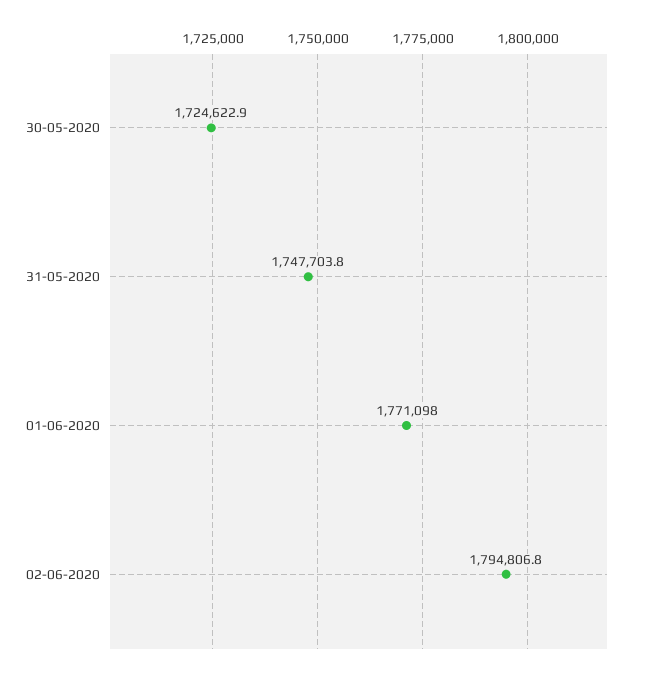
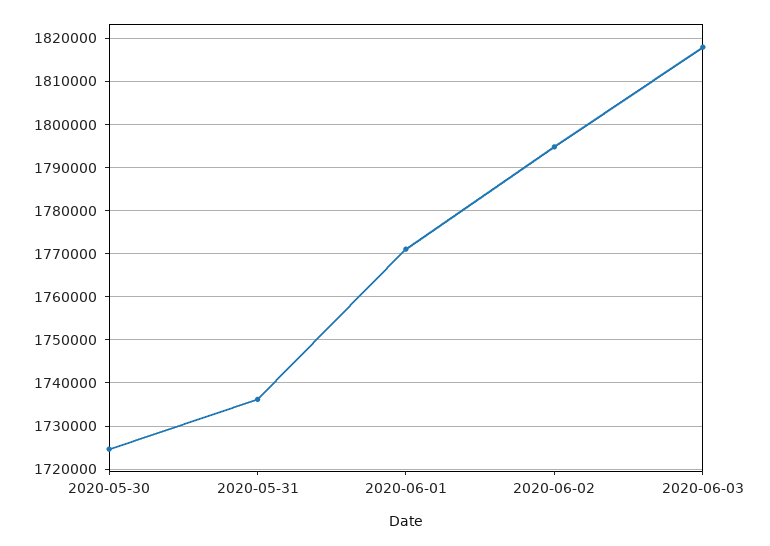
31-05-2020: 1747703.8 -> 1736000
2020-06-03: none -> 1818000

